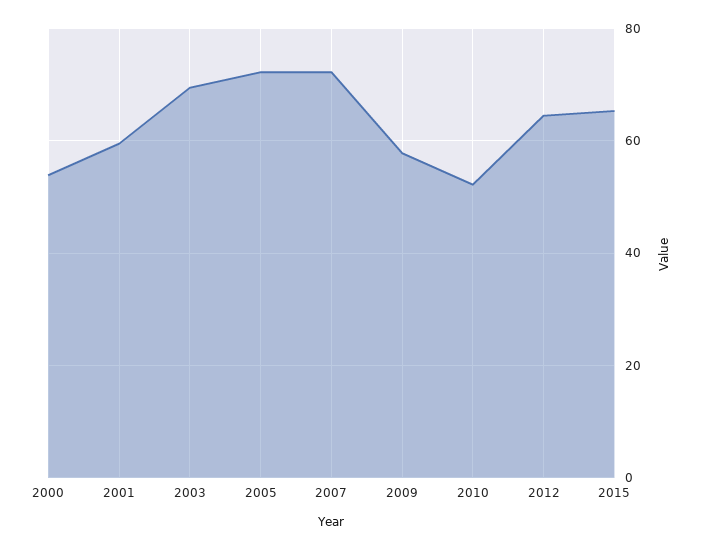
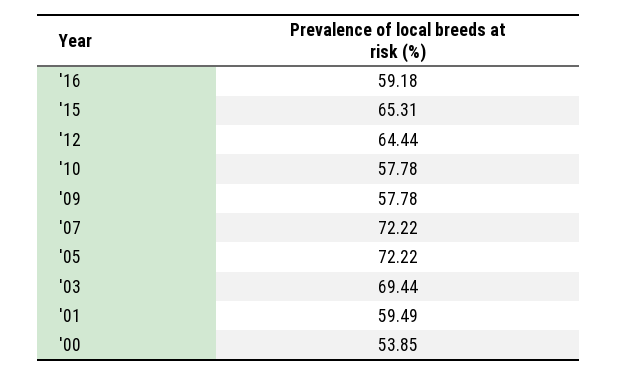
2010: 52 -> 57.78
'16: none -> 59.18

